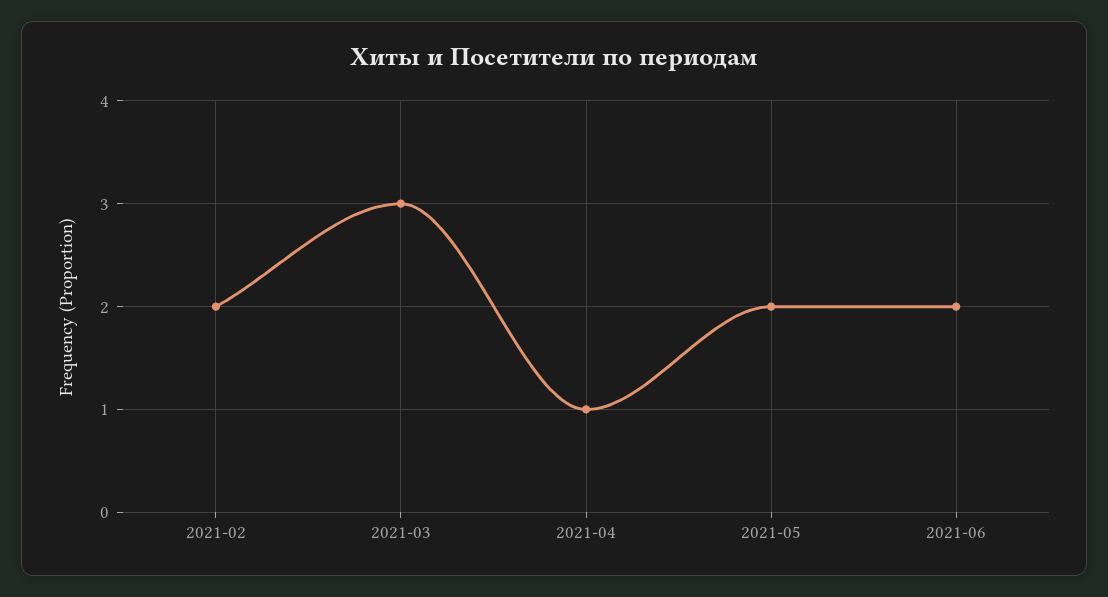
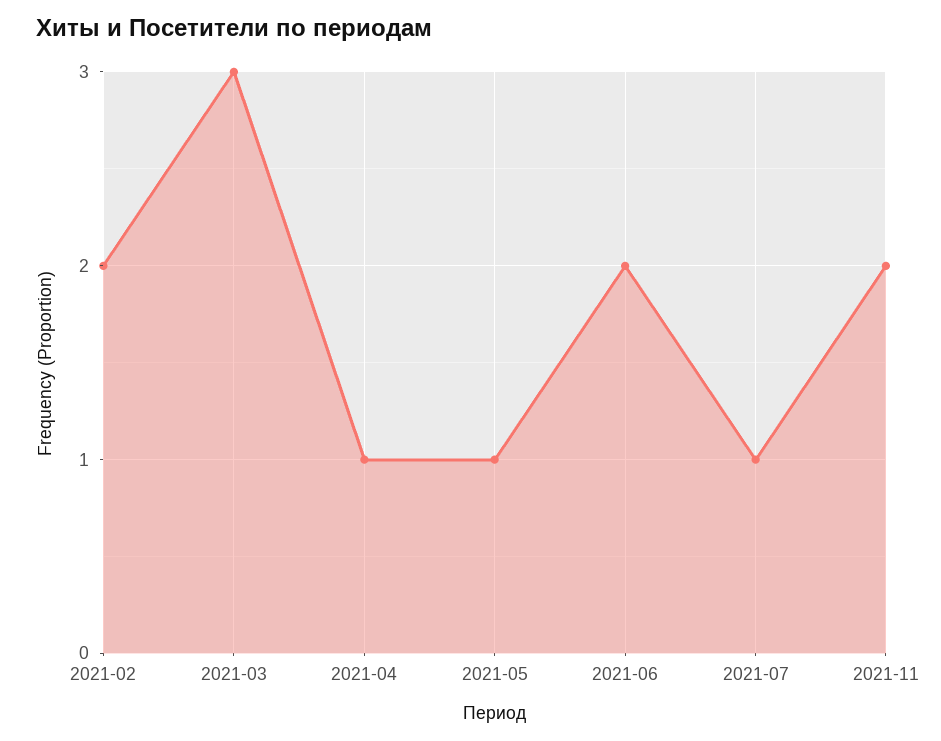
2021-05: 2 -> 1
2021-07: none -> 1
2021-11: none -> 2

